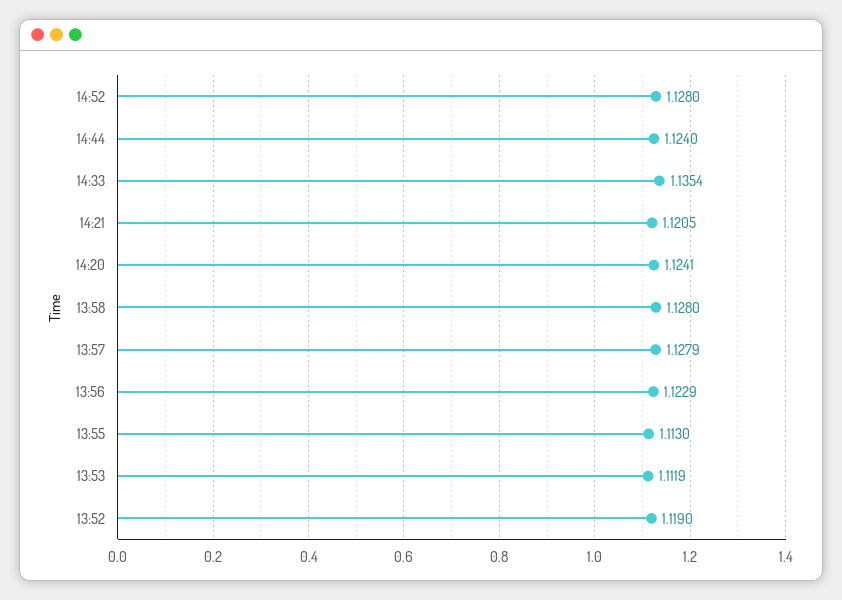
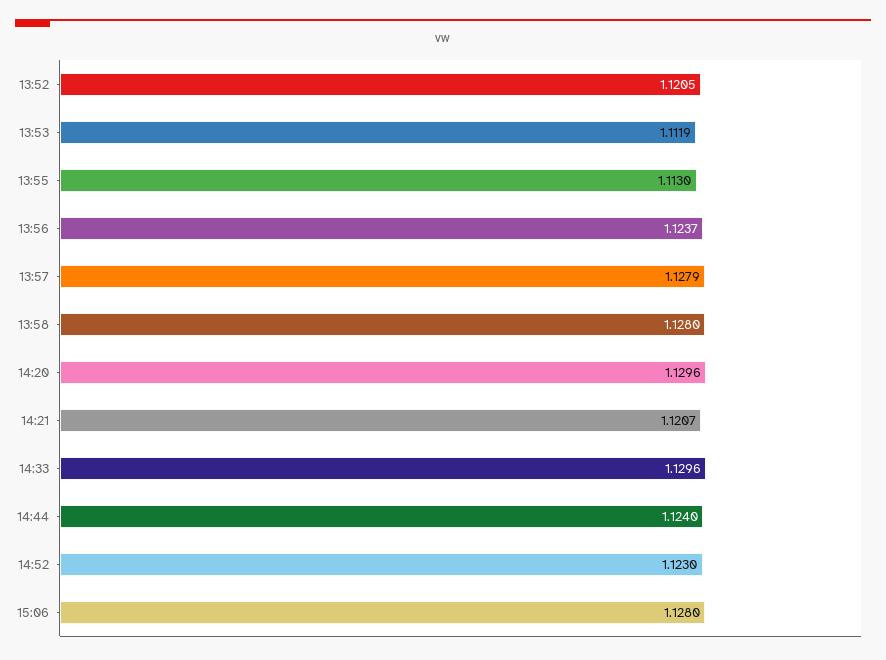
14:52: 1.128 -> 1.123
14:33: 1.1354 -> 1.1296
14:21: 1.1205 -> 1.1207
14:20: 1.1241 -> 1.1296
13:56: 1.1229 -> 1.1237
13:52: 1.119 -> 1.1205
15:06: none -> 1.128

